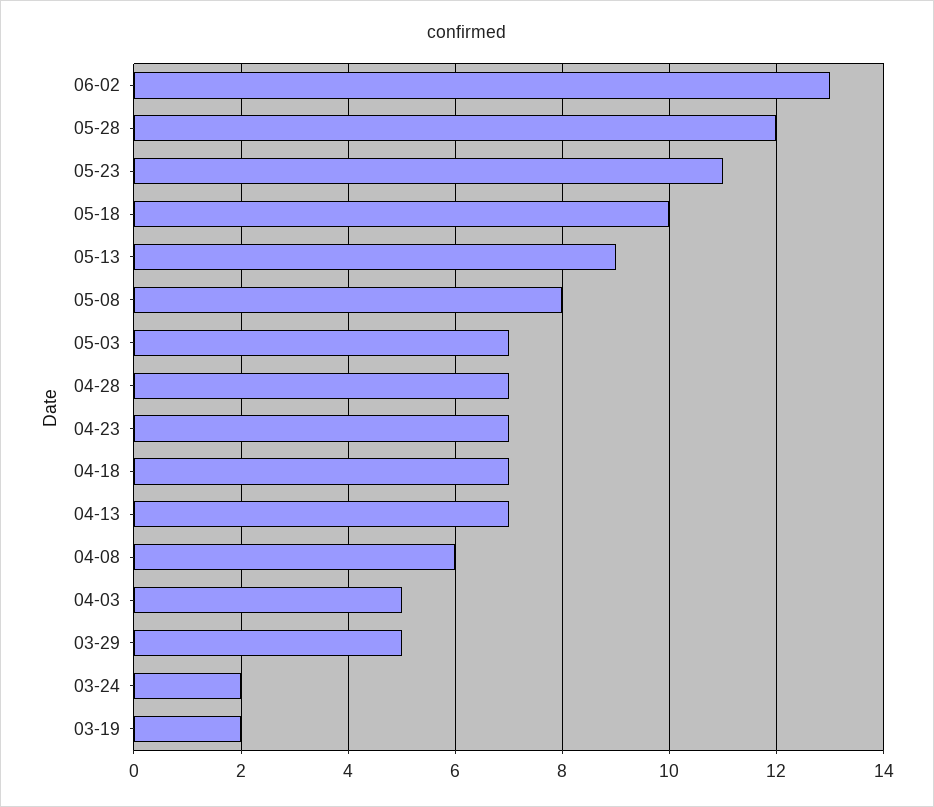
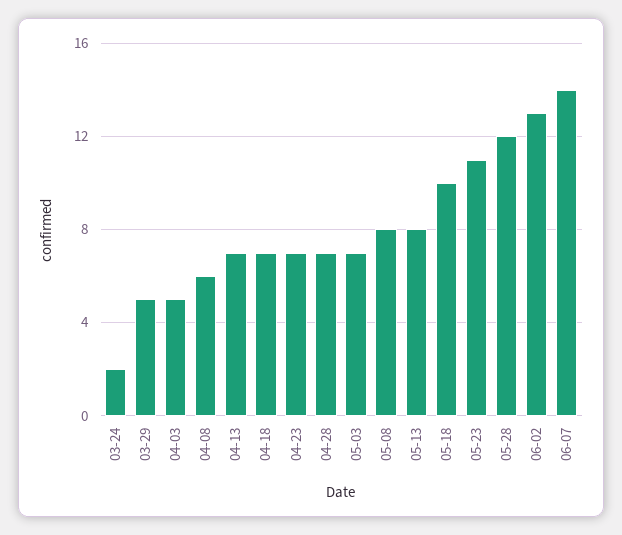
05-13: 9 -> 8
03-19: 2 -> none
06-07: none -> 14

